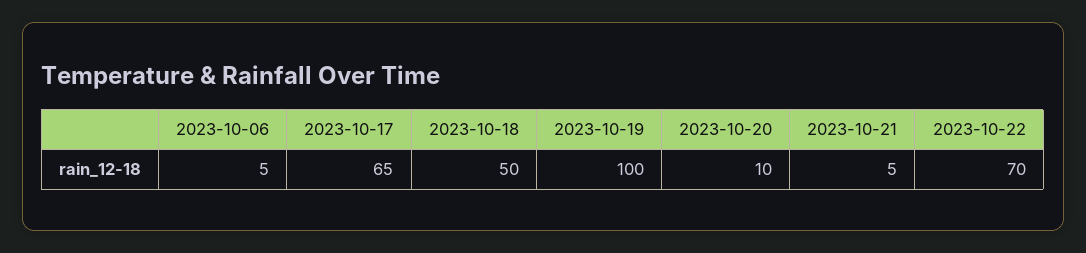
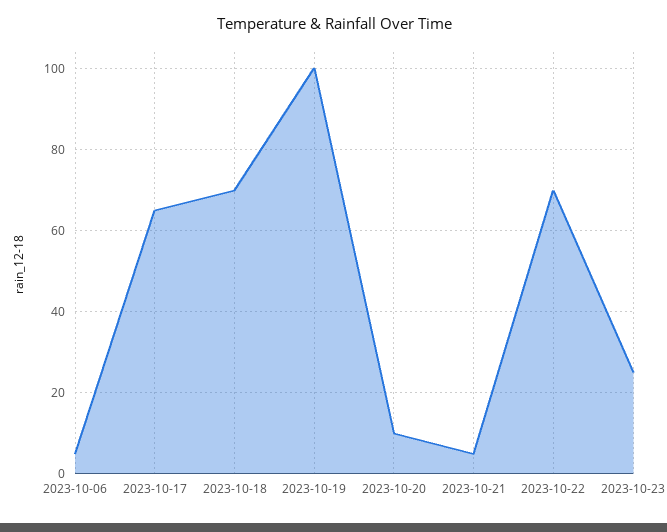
2023-10-18: 50 -> 70
2023-10-23: none -> 25

